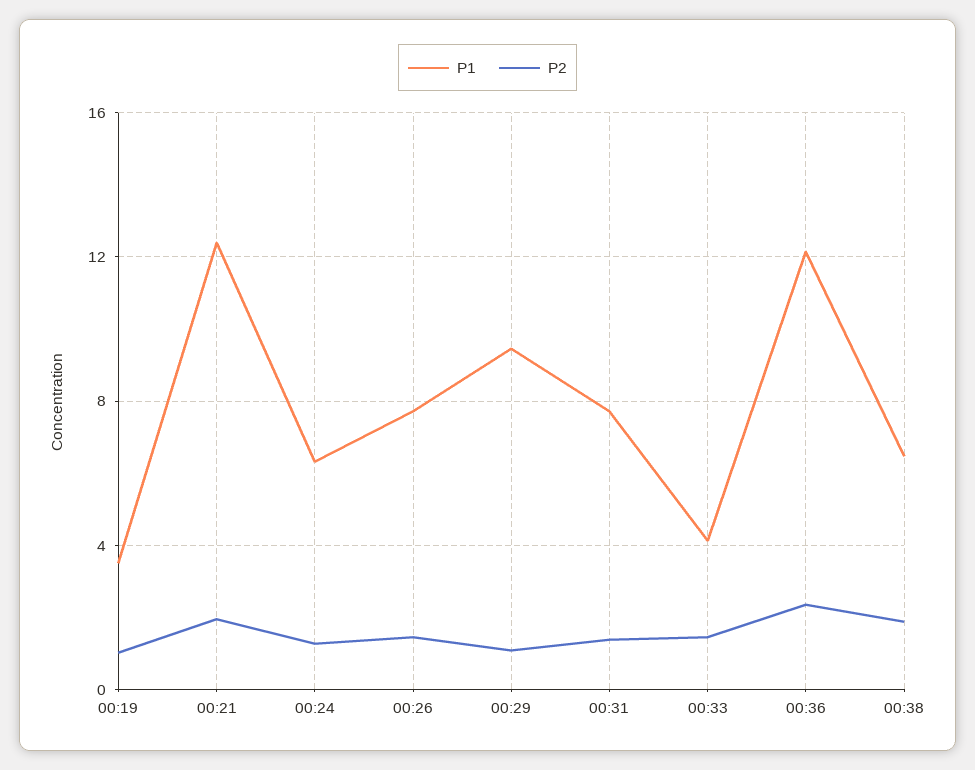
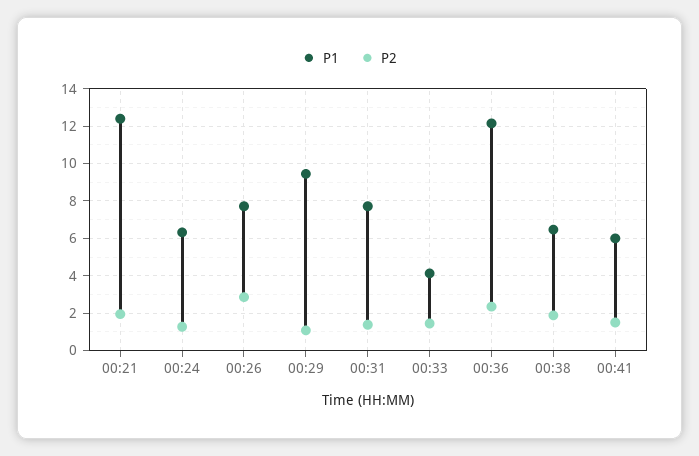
P1, 00:19: 3.5 -> none
P2, 00:19: 1 -> none
P2, 00:26: 1.5 -> 3
P1, 00:41: none -> 6
P2, 00:41: none -> 1.5

